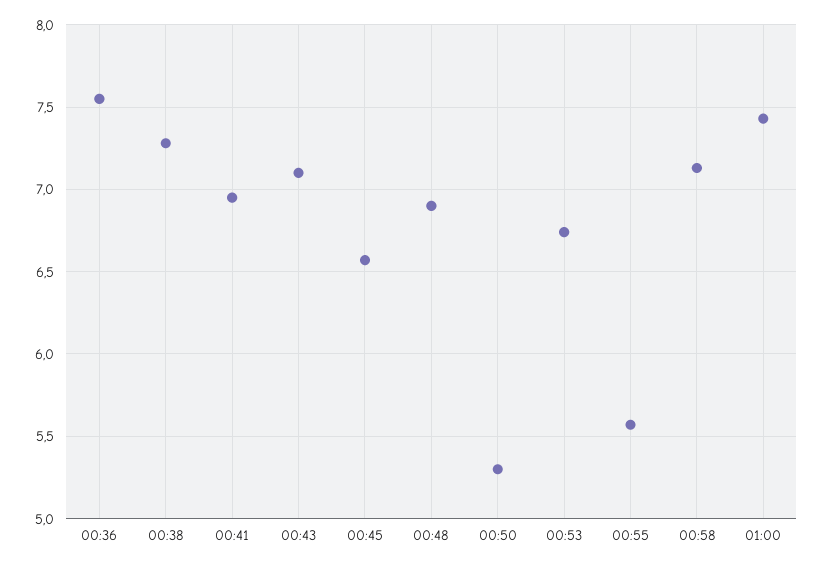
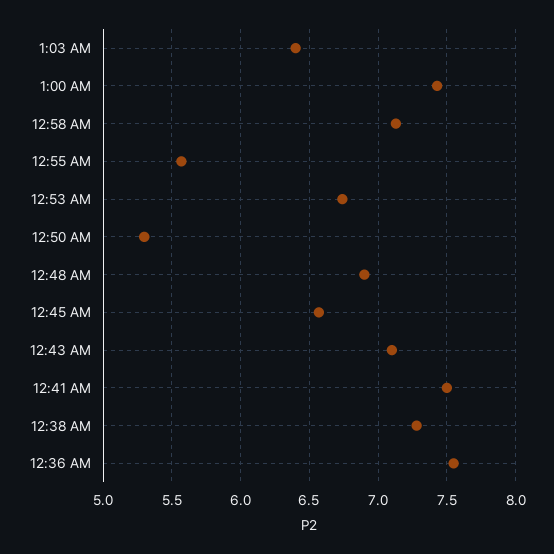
00:41: 6.95 -> 7.5
1:03 AM: none -> 6.4

